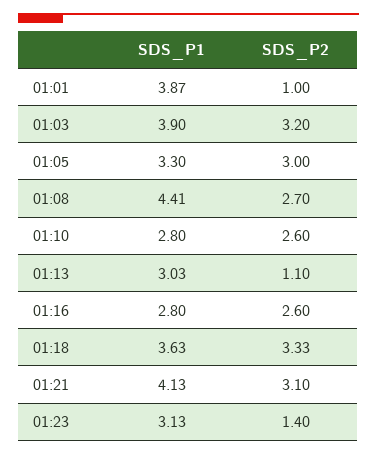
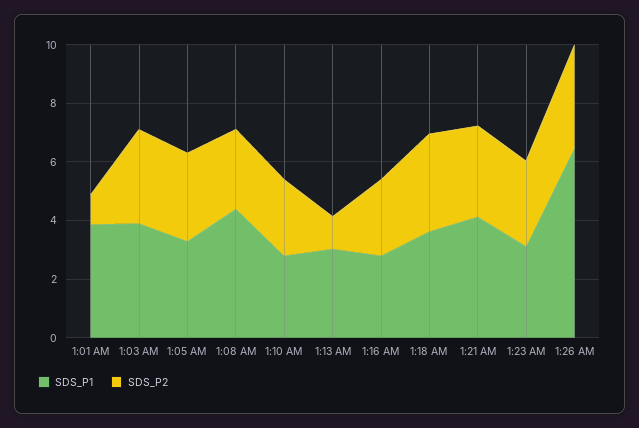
SDS_P2, 01:23: 1.4 -> 3
SDS_P1, 1:26 AM: none -> 6.5
SDS_P2, 1:26 AM: none -> 3.5

